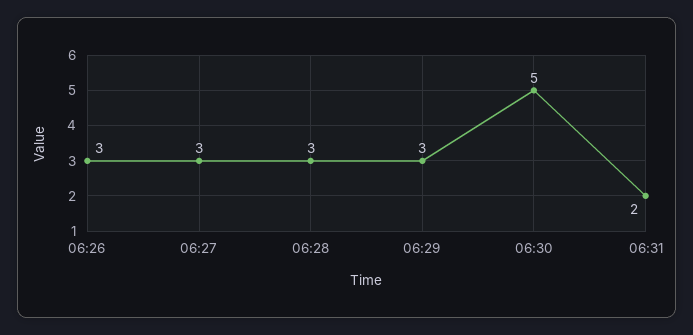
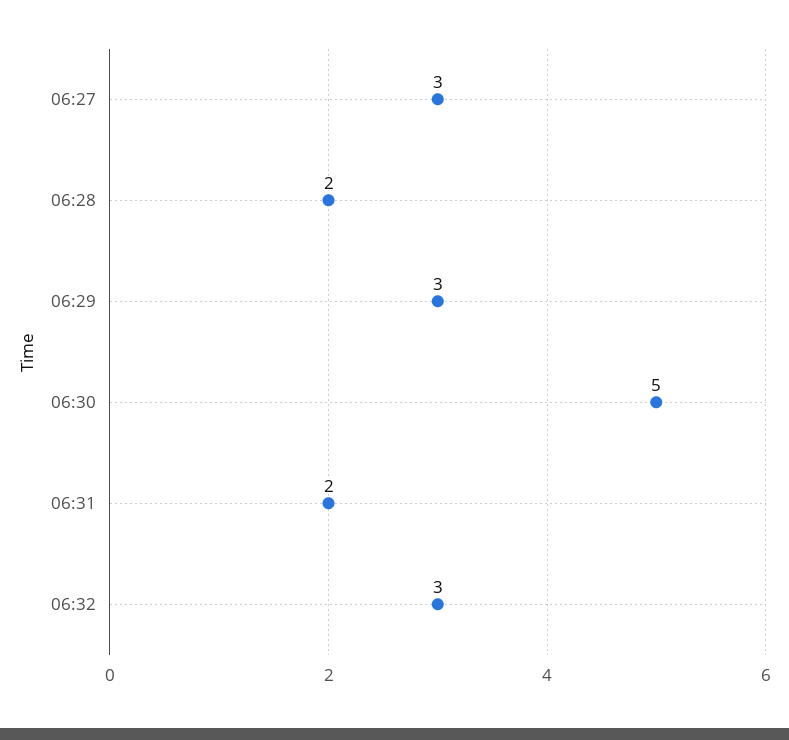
06:26: 3 -> none
06:28: 3 -> 2
06:32: none -> 3

